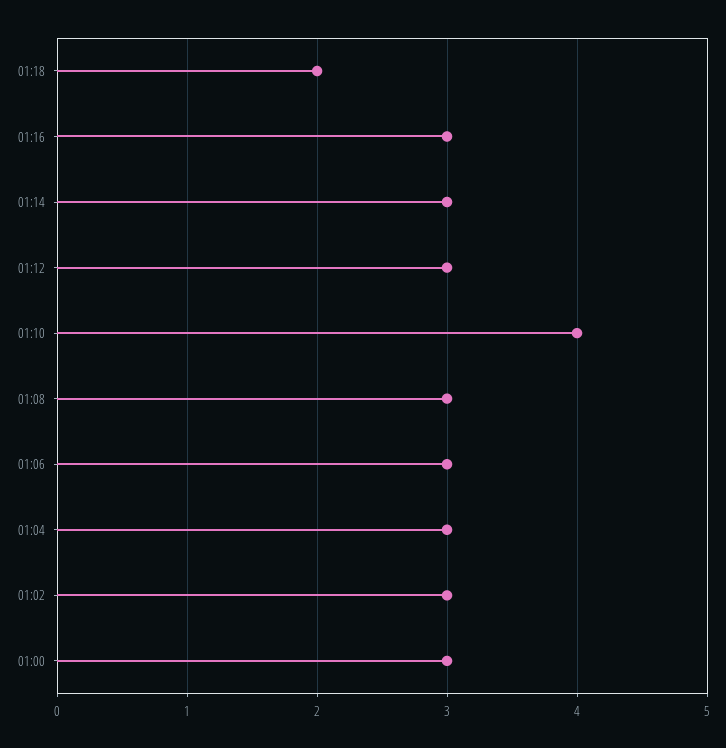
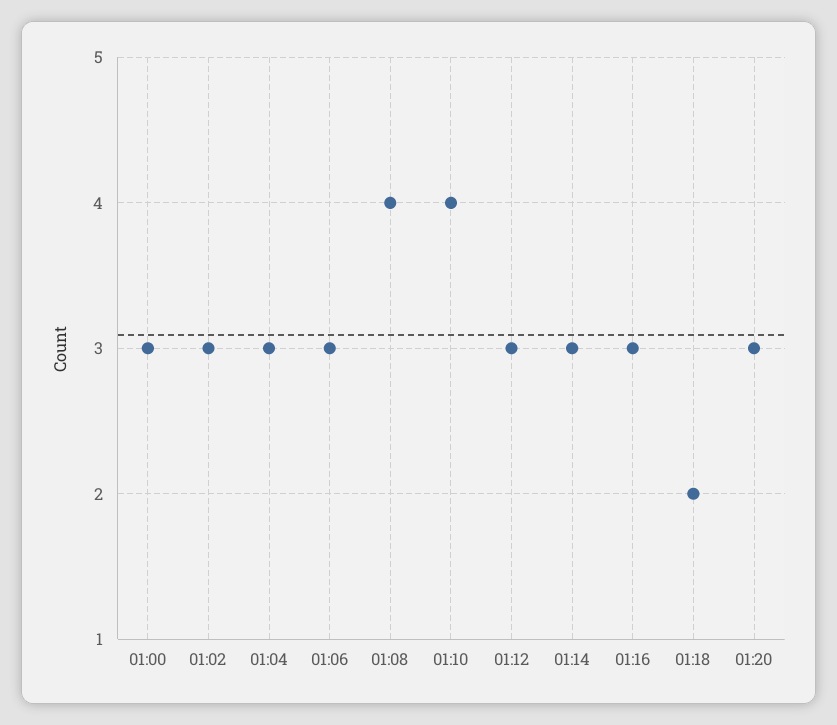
01:08: 3 -> 4
01:20: none -> 3

